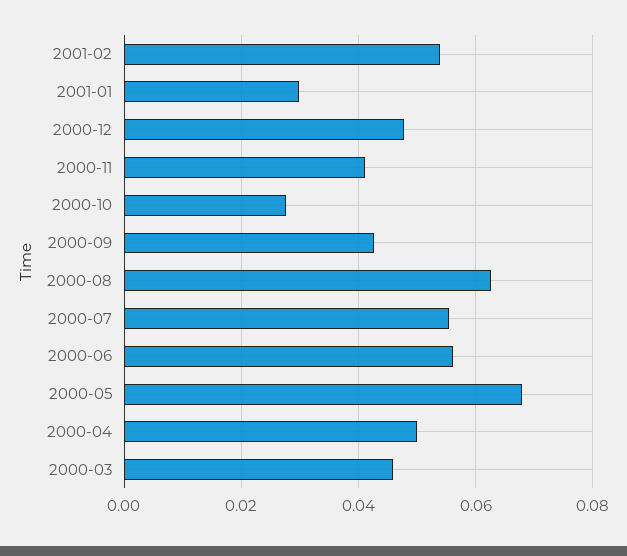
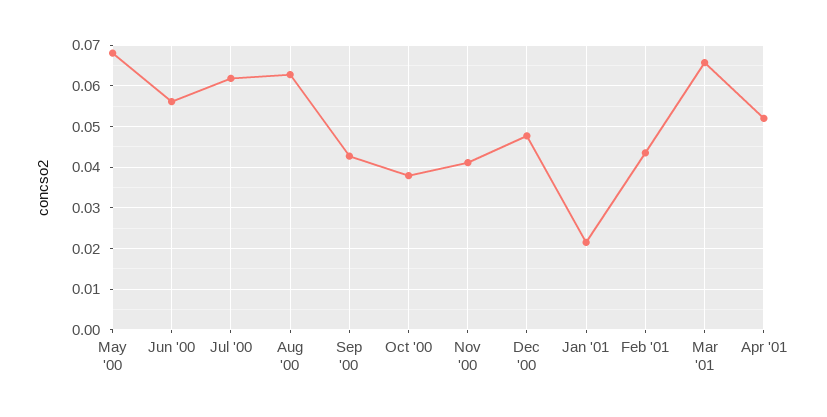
2001-02: 0.054 -> 0.044
2001-01: 0.03 -> 0.022
2000-10: 0.028 -> 0.038
2000-07: 0.056 -> 0.062
2000-04: 0.05 -> none
2000-03: 0.046 -> none
Mar '01: none -> 0.066
Apr '01: none -> 0.052

